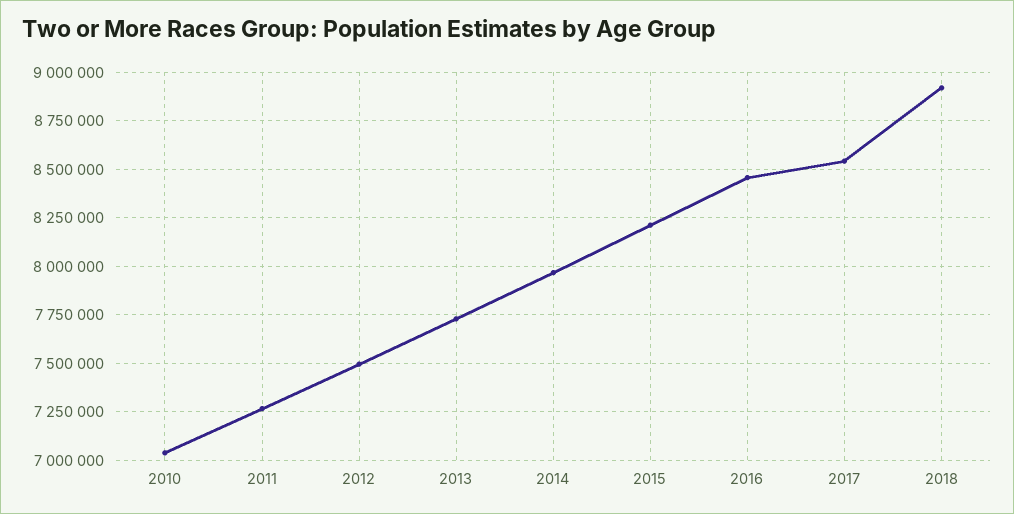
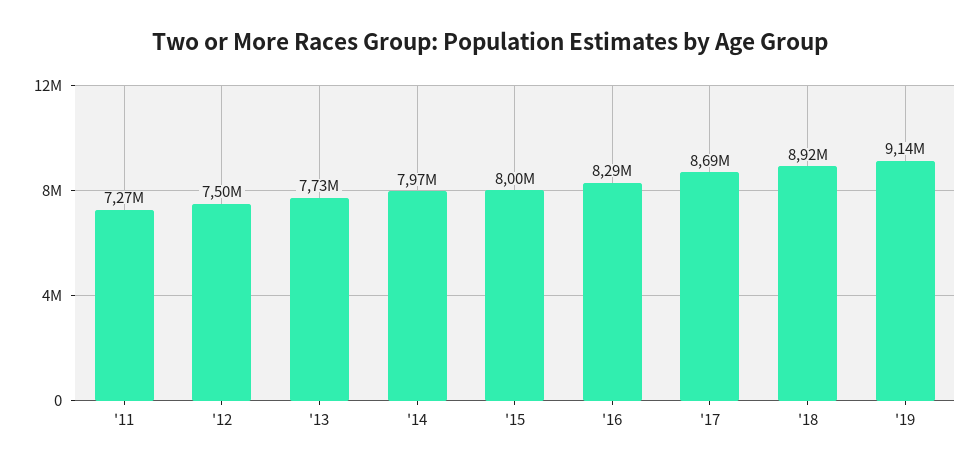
2010: 7050000 -> none
2015: 8200000 -> 8000000
2016: 8450000 -> 8290000
2017: 8550000 -> 8690000
'19: none -> 9140000

